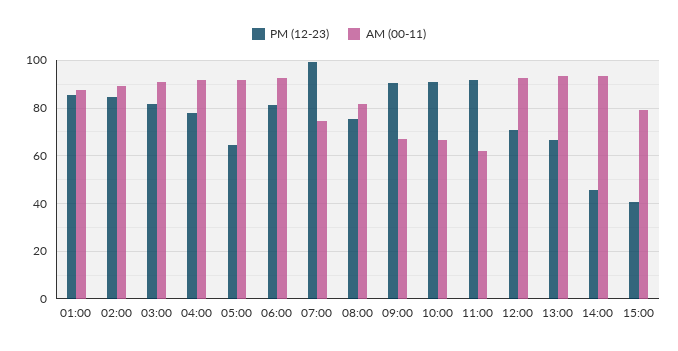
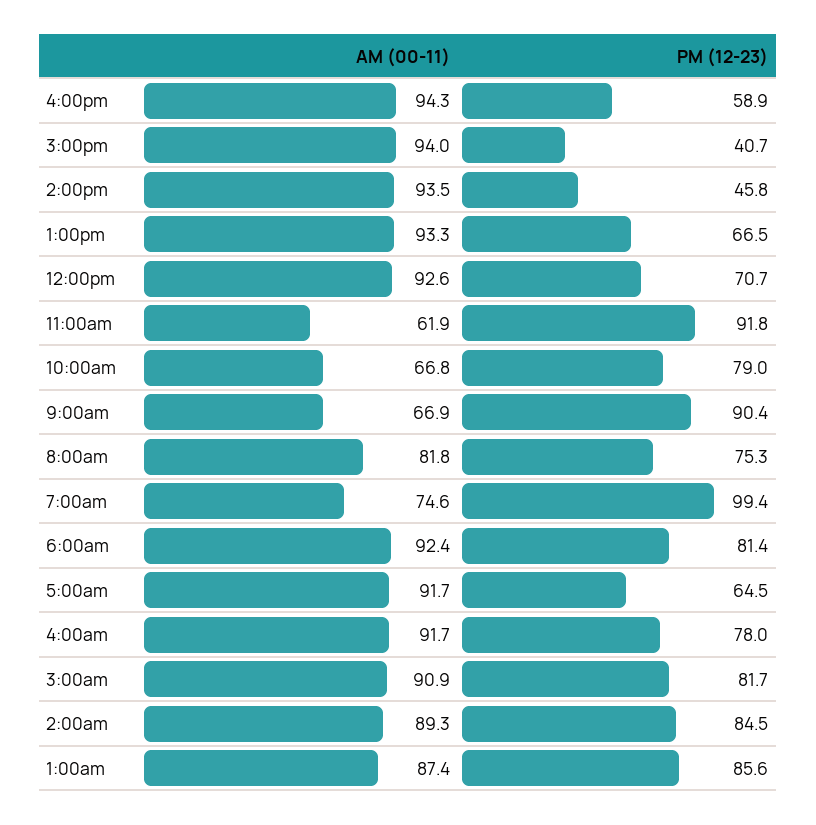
PM (12-23), 10:00: 90 -> 79
AM (00-11), 15:00: 80 -> 94
AM (00-11), 4:00pm: none -> 94.3
PM (12-23), 4:00pm: none -> 58.9

